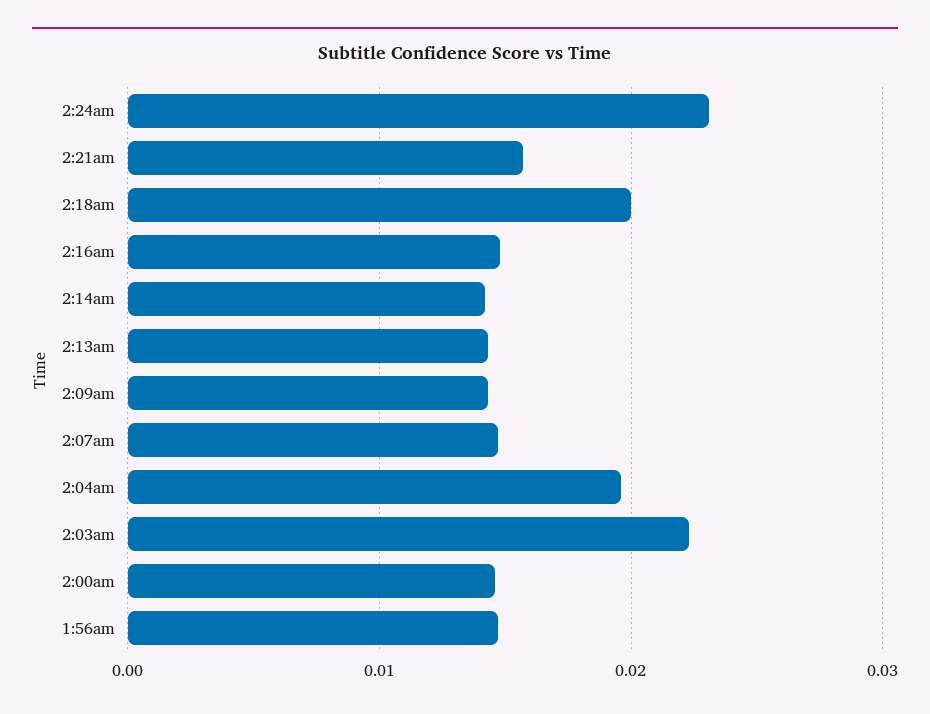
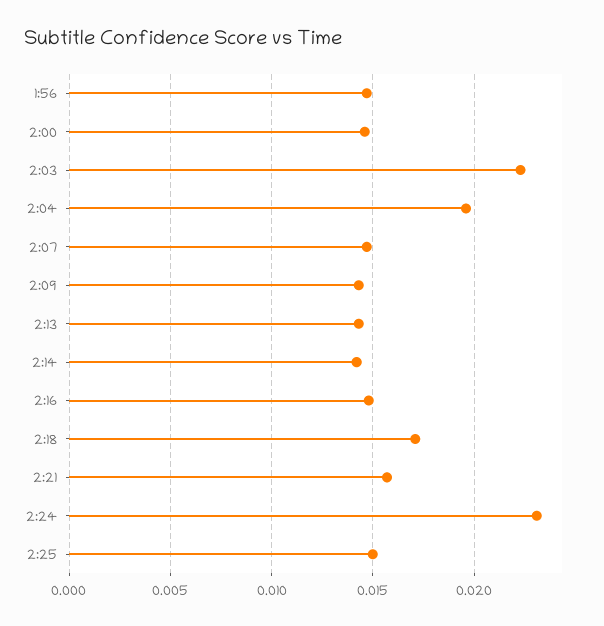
2:18am: 0.02 -> 0.017
2:25: none -> 0.015

